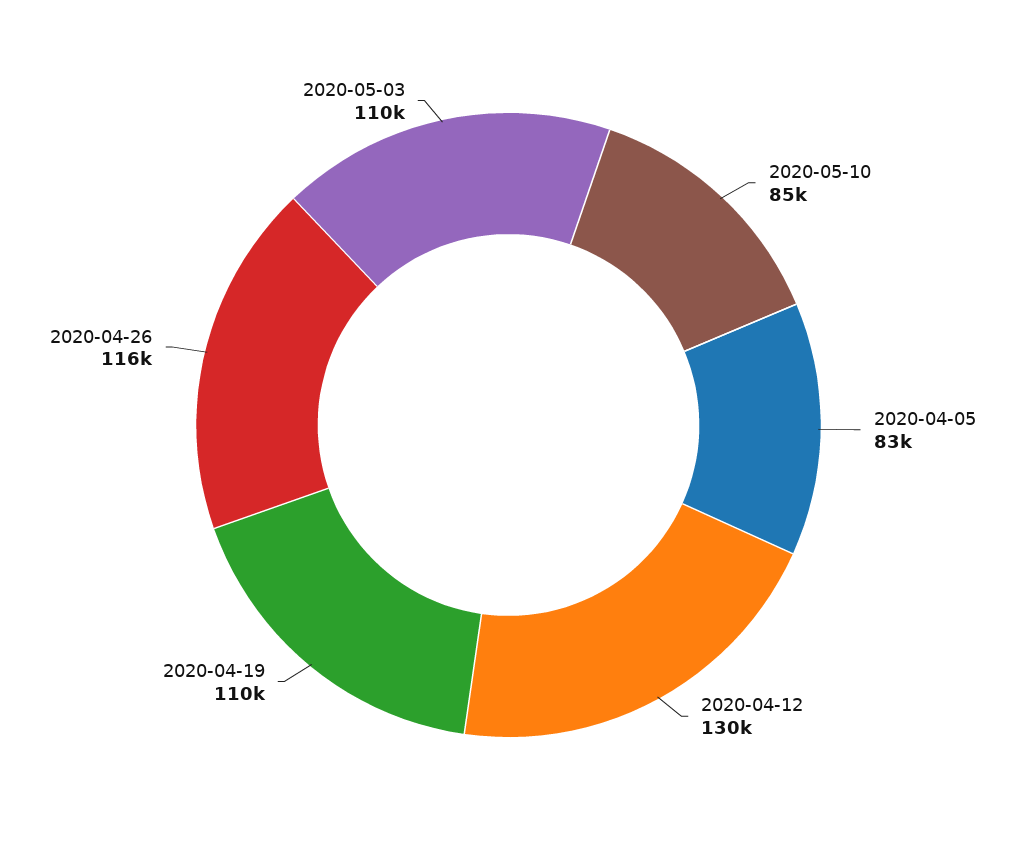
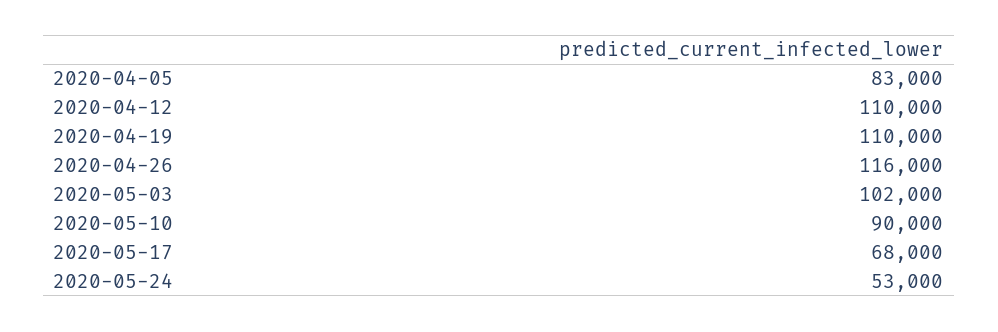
2020-05-10: 85000 -> 90000
2020-04-12: 130000 -> 110000
2020-05-03: 110000 -> 102000
2020-05-17: none -> 68000
2020-05-24: none -> 53000

